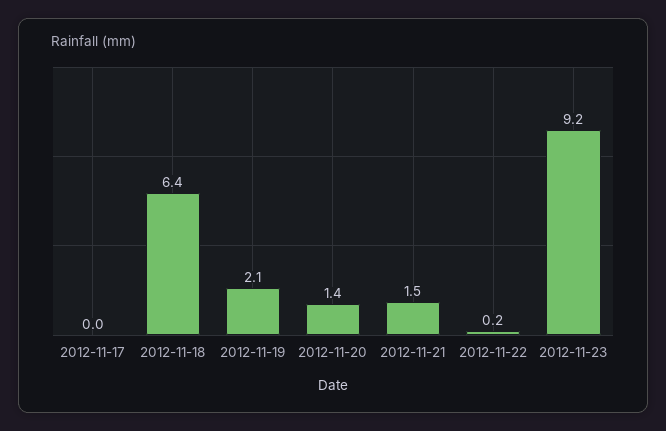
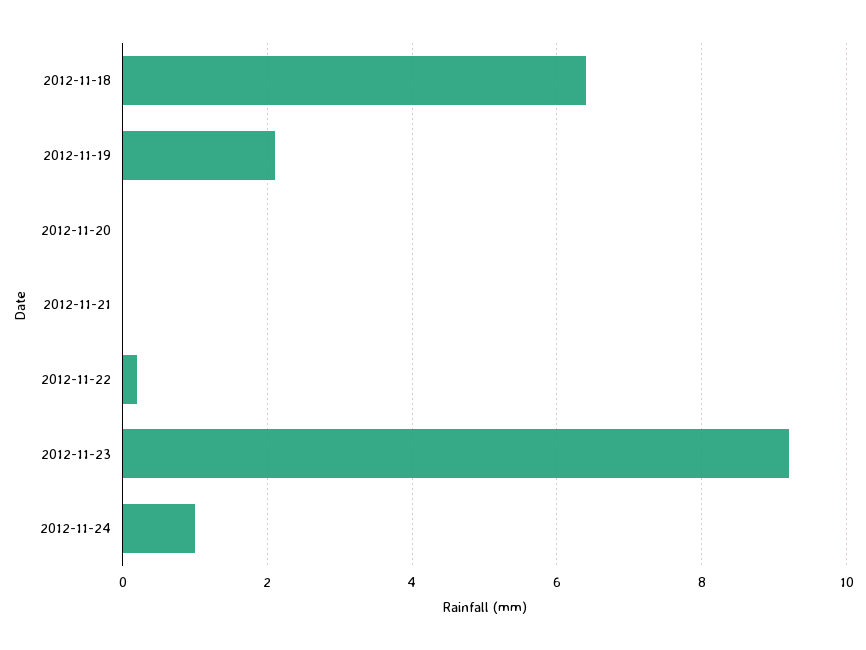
2012-11-17: 0 -> none
2012-11-20: 1.4 -> 0
2012-11-21: 1.5 -> 0
2012-11-24: none -> 1

